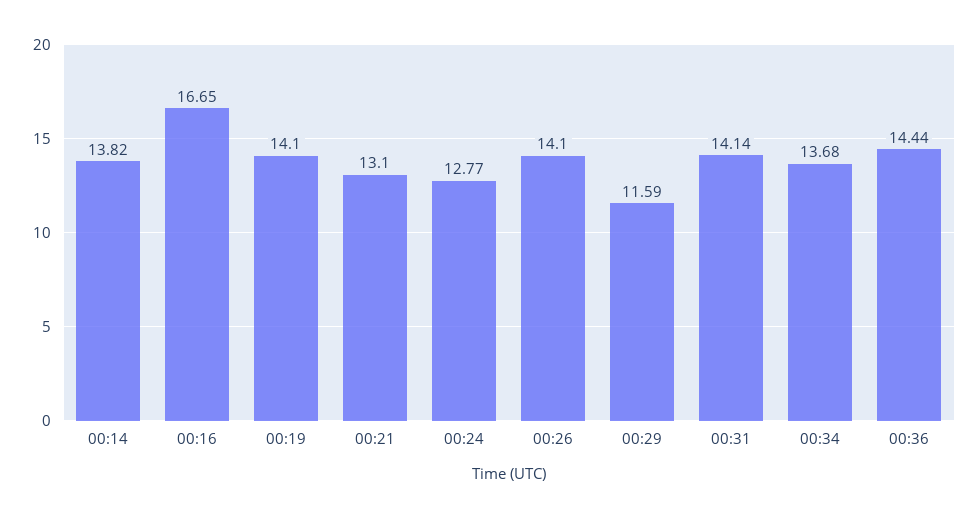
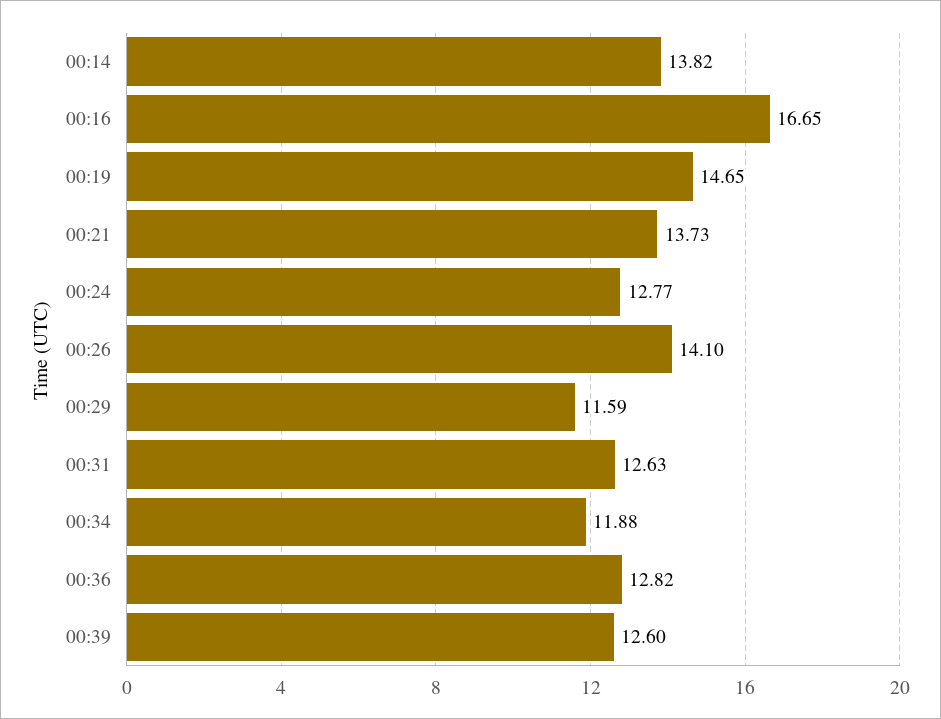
00:19: 14.1 -> 14.65
00:21: 13.1 -> 13.73
00:31: 14.14 -> 12.63
00:34: 13.68 -> 11.88
00:36: 14.44 -> 12.82
00:39: none -> 12.6

